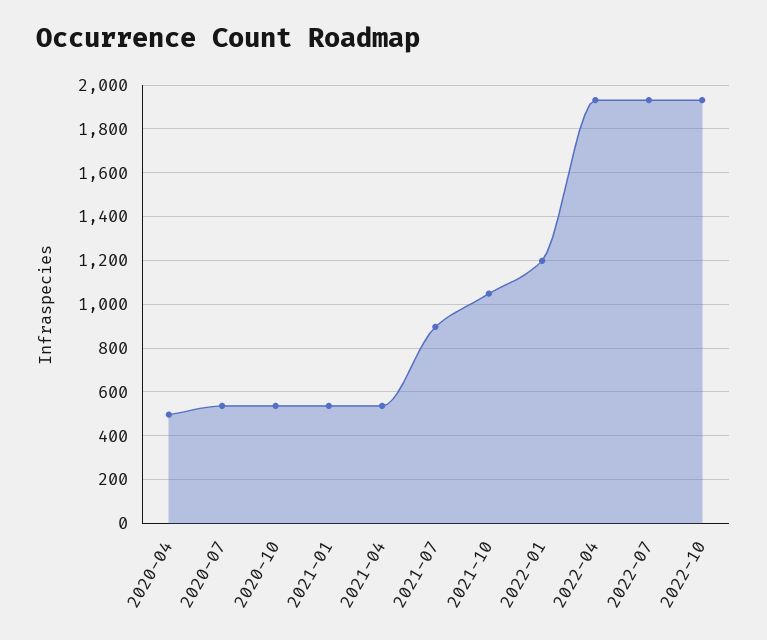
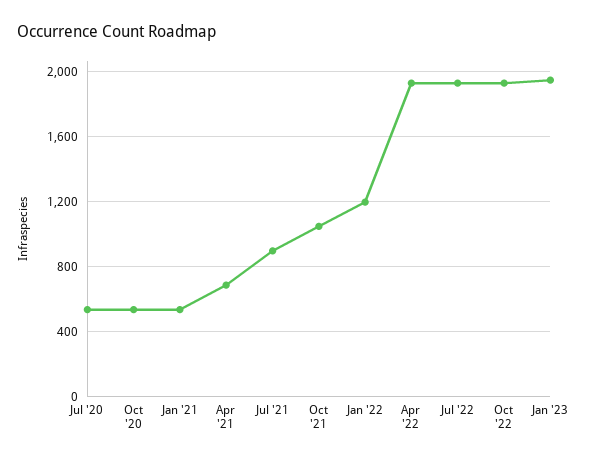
2020-04: 500 -> none
2021-04: 550 -> 700
Jan '23: none -> 1950

